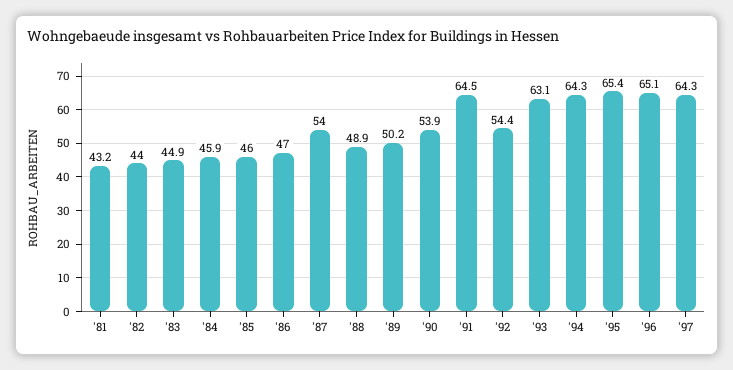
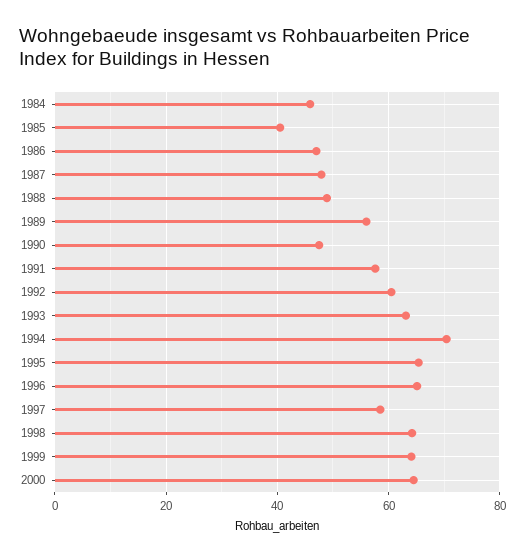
'81: 43.2 -> none
'82: 44 -> none
'83: 44.9 -> none
'85: 46 -> 40
'87: 54 -> 48
'89: 50.2 -> 56
'90: 53.9 -> 48
'91: 64.5 -> 58
'92: 54.4 -> 60
'94: 64.3 -> 70
'97: 64.3 -> 58
1998: none -> 64
1999: none -> 64
2000: none -> 64

